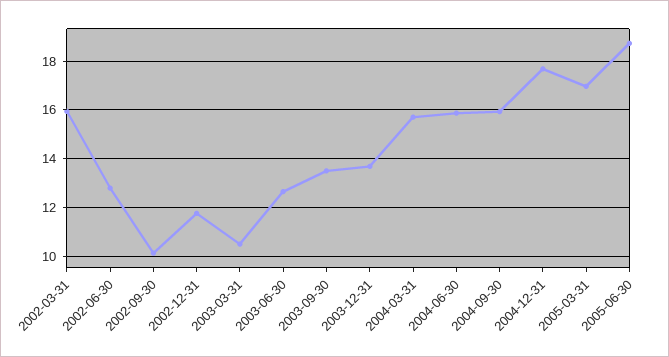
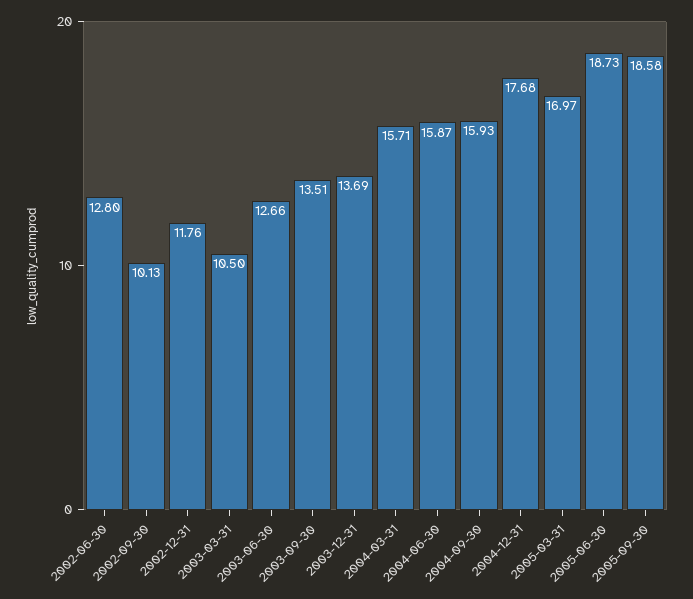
2002-03-31: 16 -> none
2005-09-30: none -> 18.58

